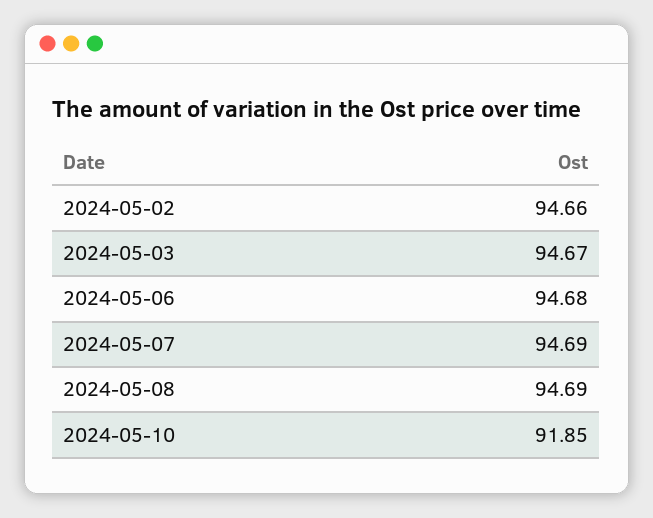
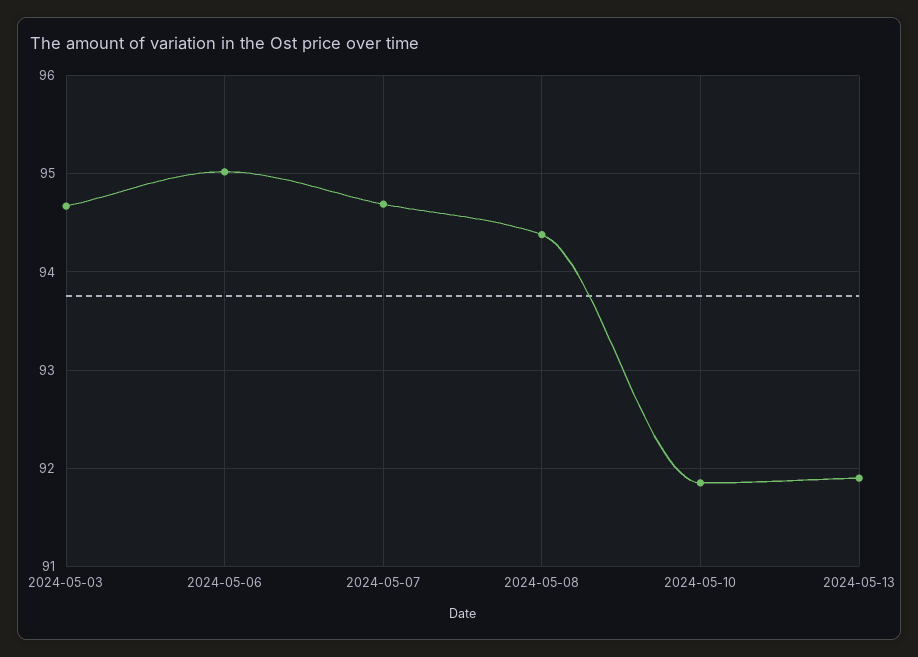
2024-05-02: 94.66 -> none
2024-05-06: 94.68 -> 95
2024-05-08: 94.69 -> 94.4
2024-05-13: none -> 91.9

